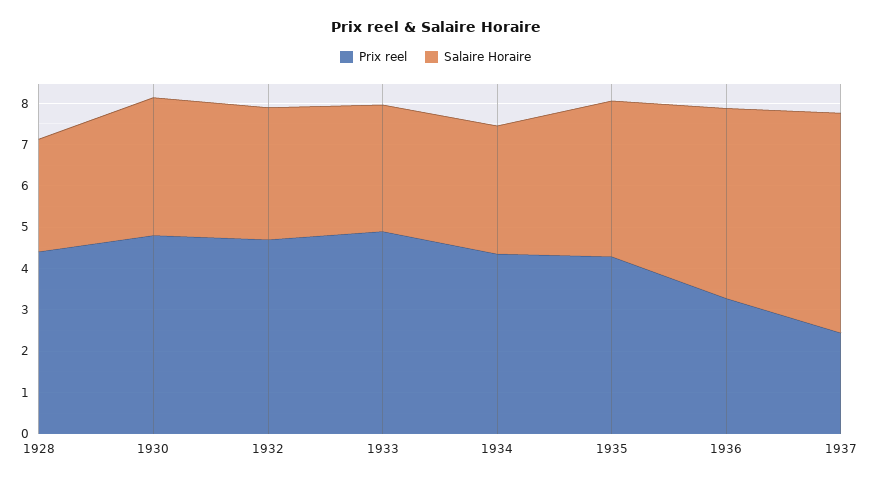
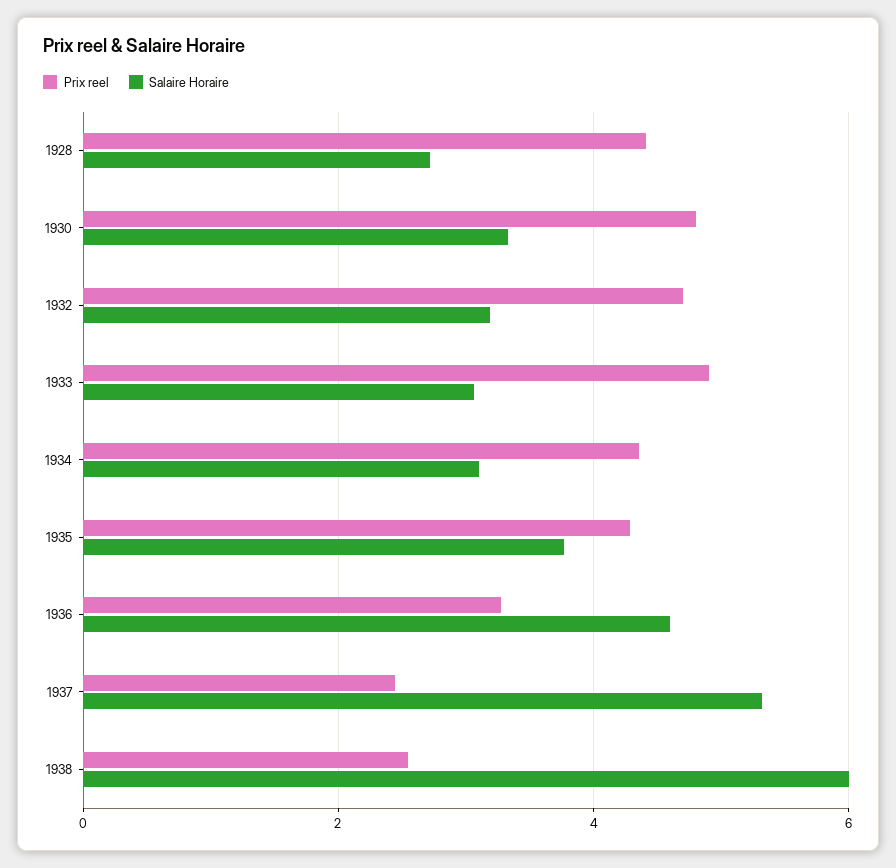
Prix reel, 1938: none -> 2.6
Salaire Horaire, 1938: none -> 6

